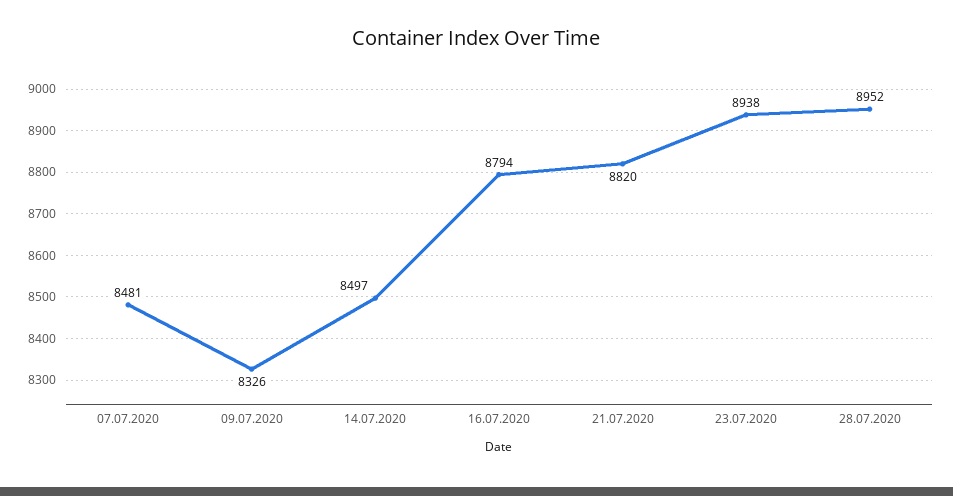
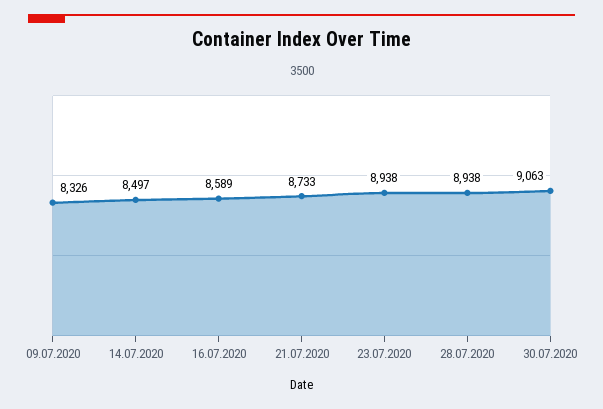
07.07.2020: 8481 -> none
16.07.2020: 8794 -> 8589
21.07.2020: 8820 -> 8733
28.07.2020: 8952 -> 8938
30.07.2020: none -> 9063

